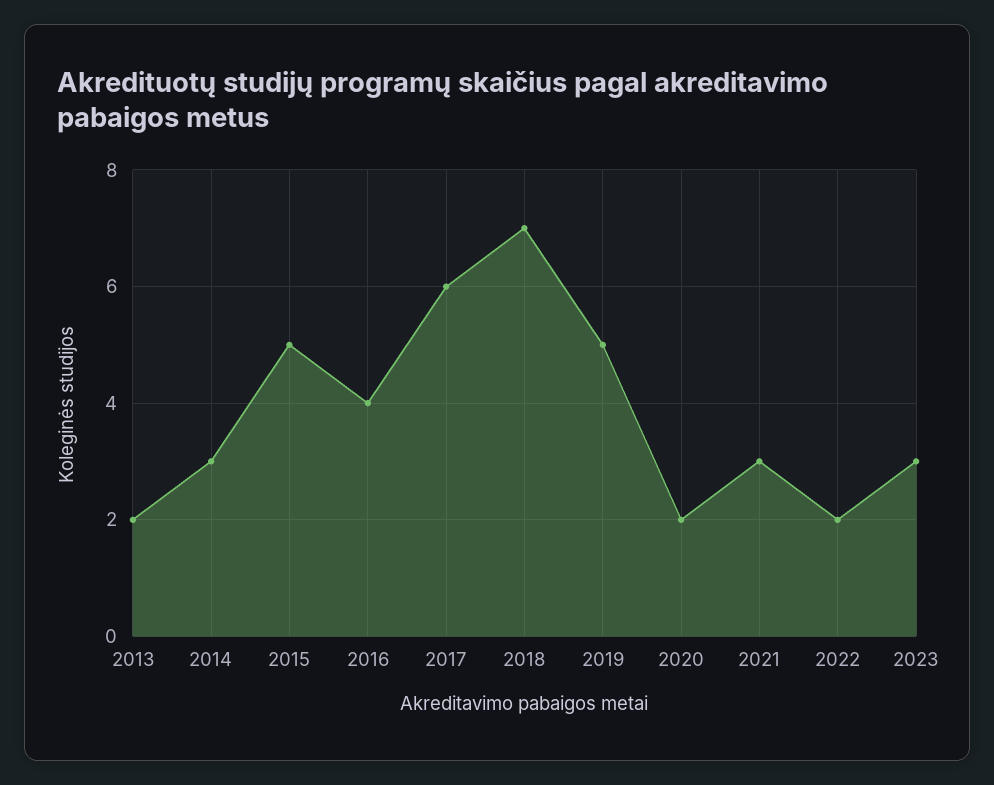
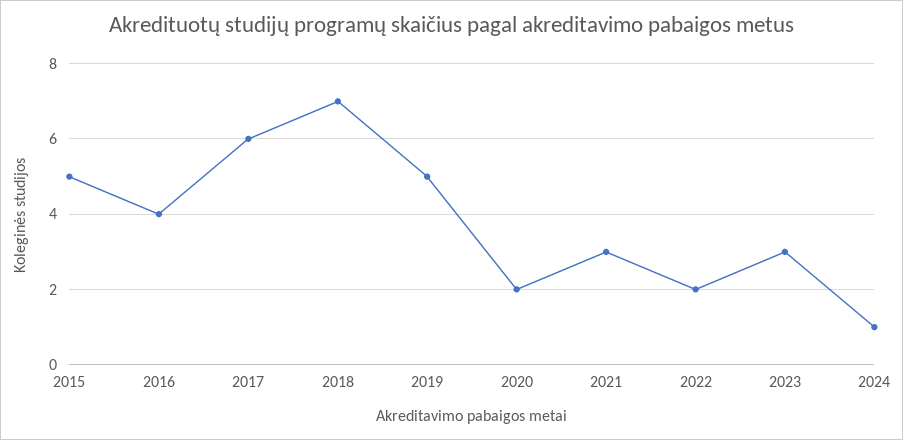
2013: 2 -> none
2014: 3 -> none
2024: none -> 1

